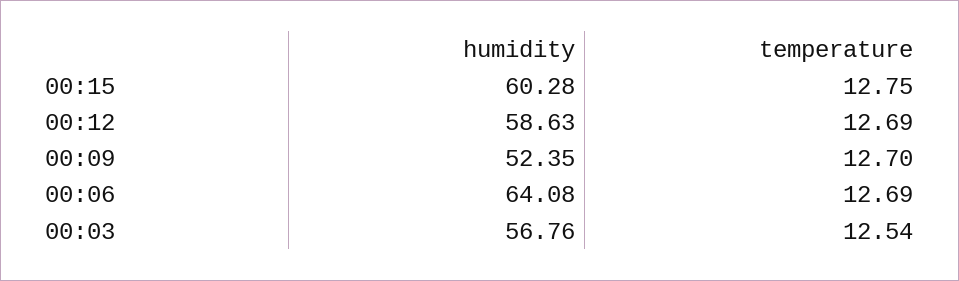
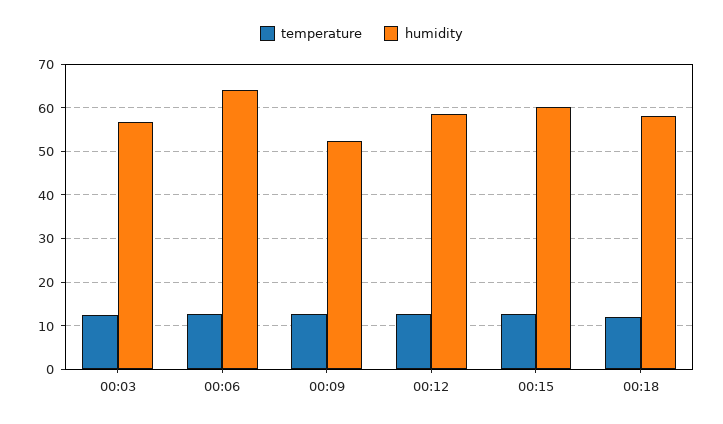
temperature, 00:18: none -> 12
humidity, 00:18: none -> 58

